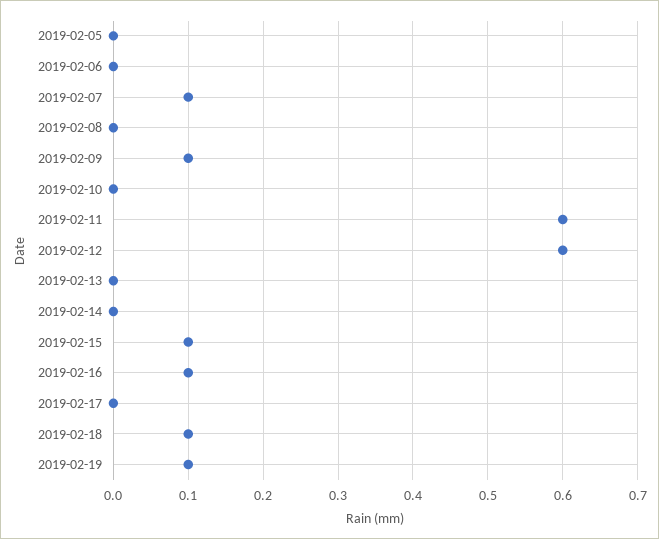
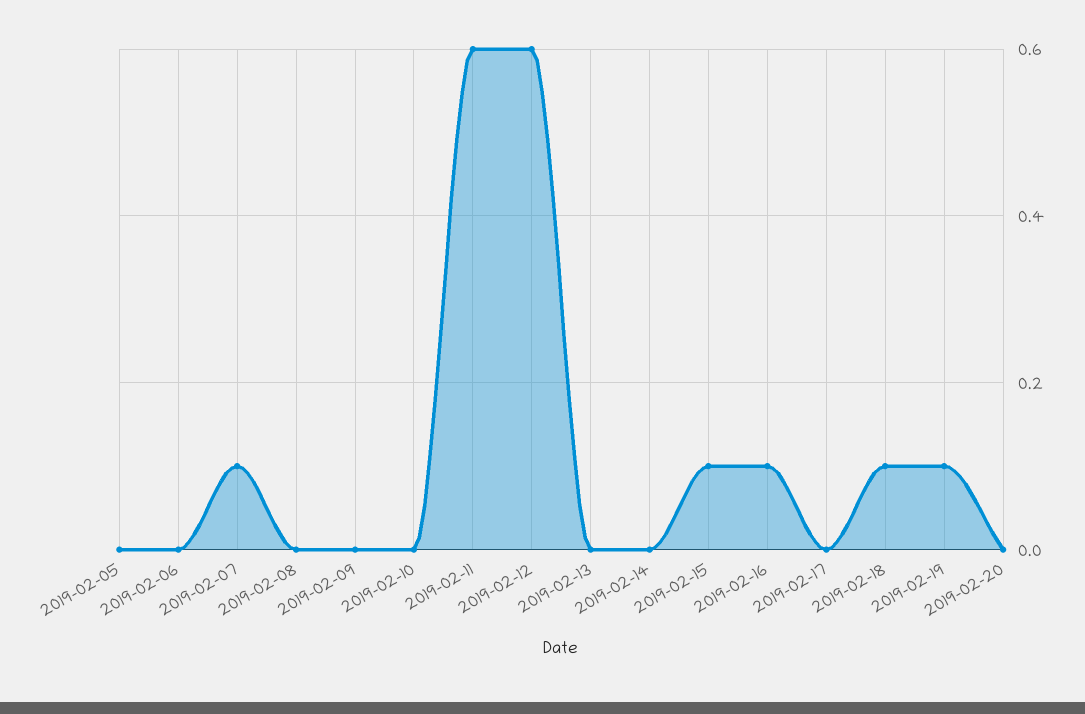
2019-02-09: 0.1 -> 0
2019-02-20: none -> 0

